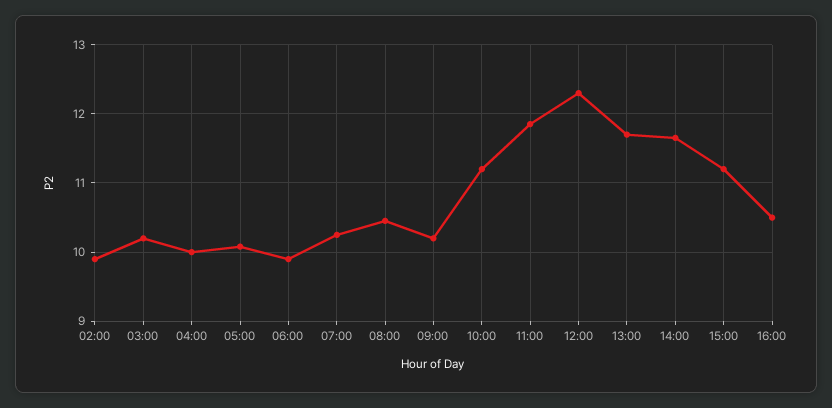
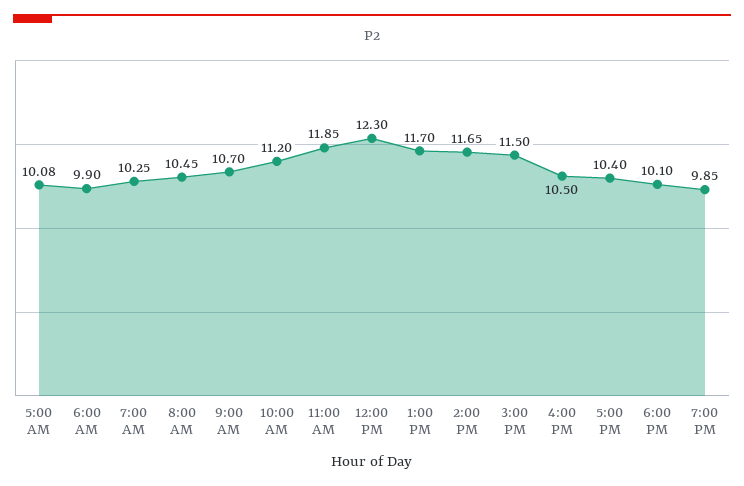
02:00: 9.9 -> none
03:00: 10.2 -> none
04:00: 10 -> none
09:00: 10.2 -> 10.7
15:00: 11.2 -> 11.5
5:00 PM: none -> 10.4
6:00 PM: none -> 10.1
7:00 PM: none -> 9.85

